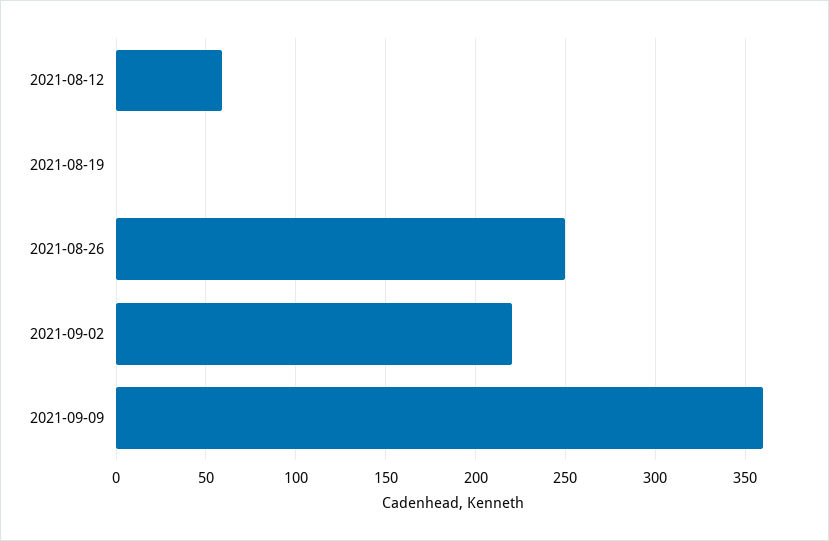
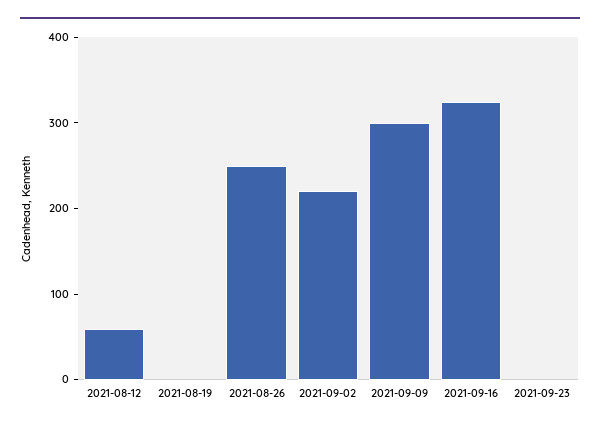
2021-09-09: 360 -> 300
2021-09-16: none -> 320
2021-09-23: none -> 0

